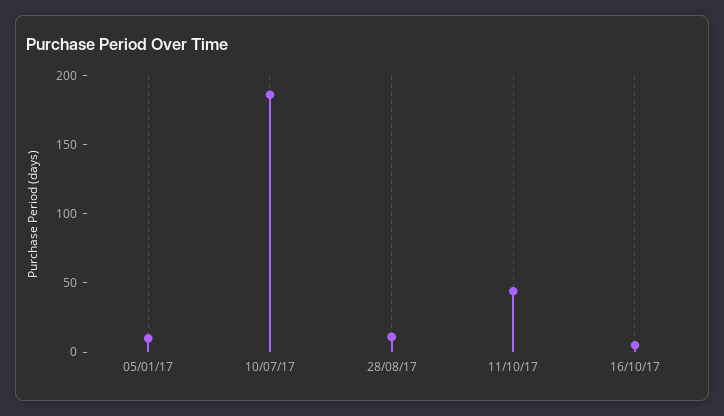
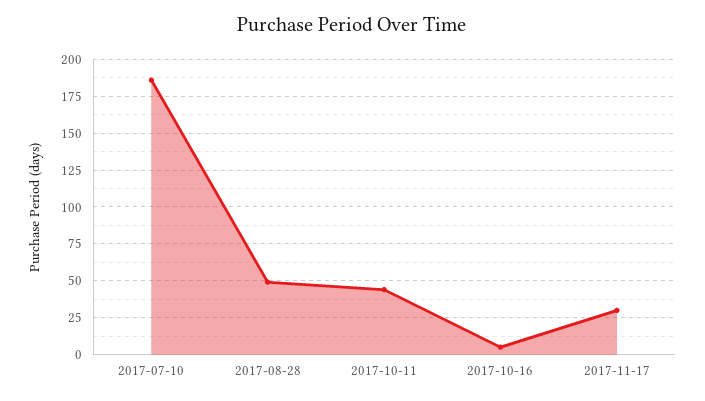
05/01/17: 10 -> none
28/08/17: 10 -> 50
2017-11-17: none -> 30

